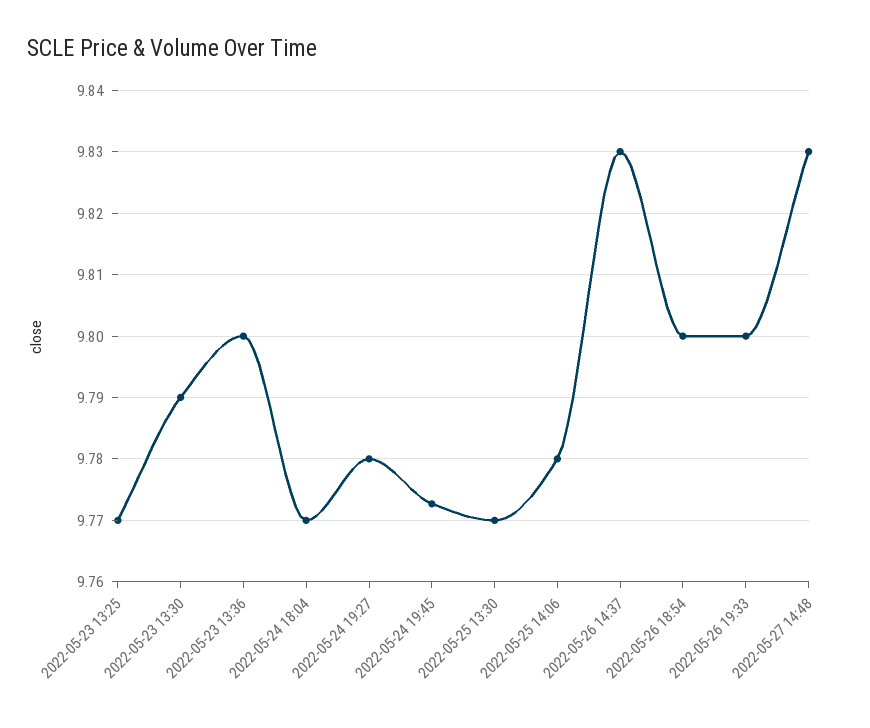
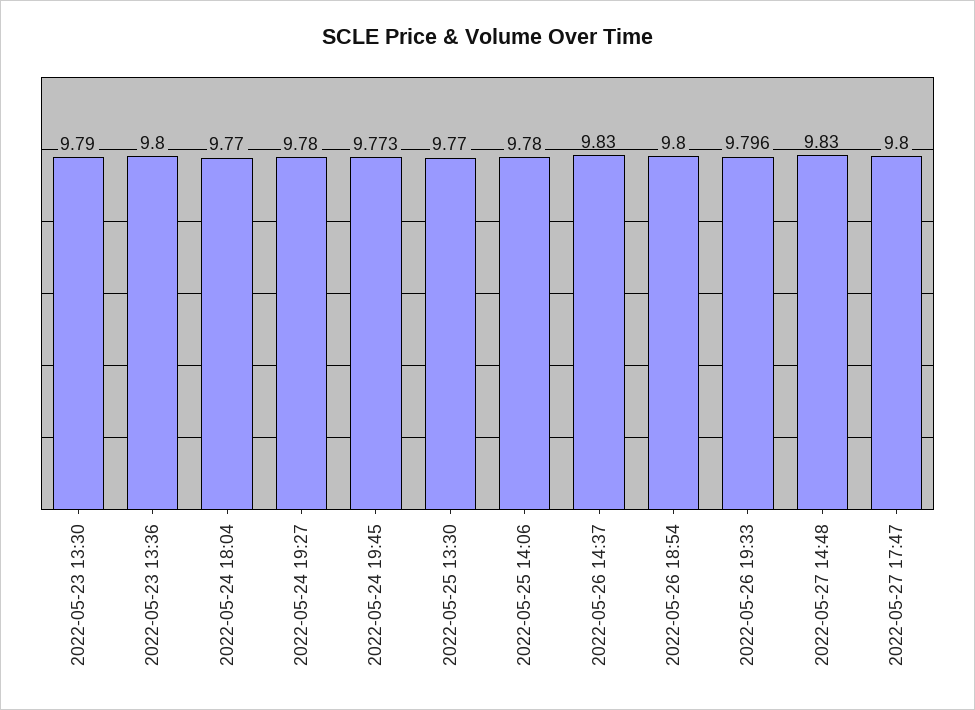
2022-05-23 13:25: 9.77 -> none
2022-05-26 19:33: 9.8 -> 9.796
2022-05-27 17:47: none -> 9.8

